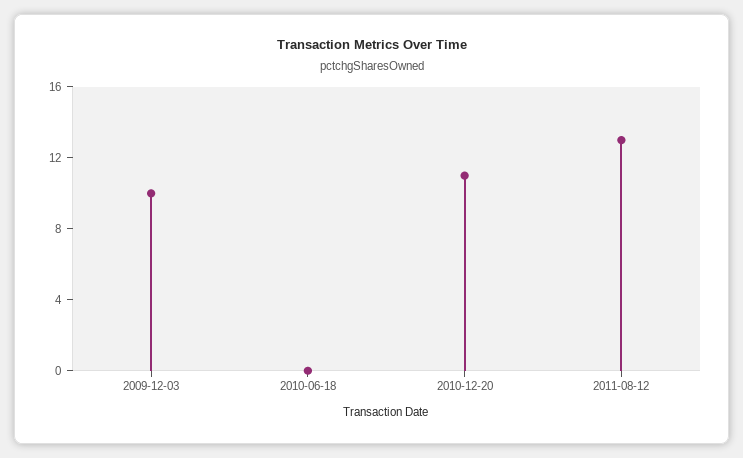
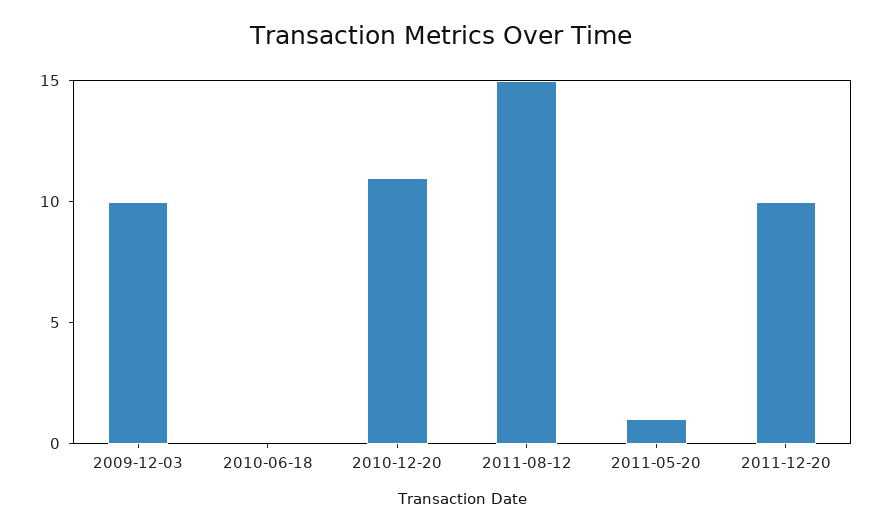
2011-08-12: 13 -> 15
2011-05-20: none -> 1
2011-12-20: none -> 10

